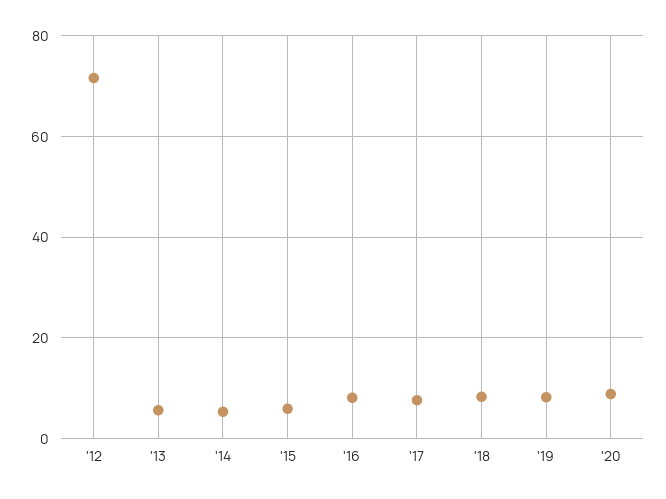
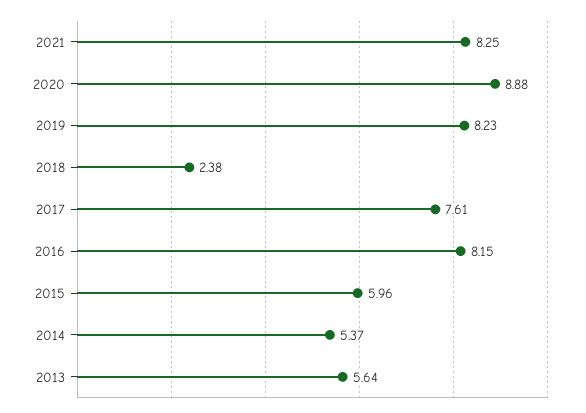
'12: 72 -> none
'18: 8 -> 2.38
2021: none -> 8.25

